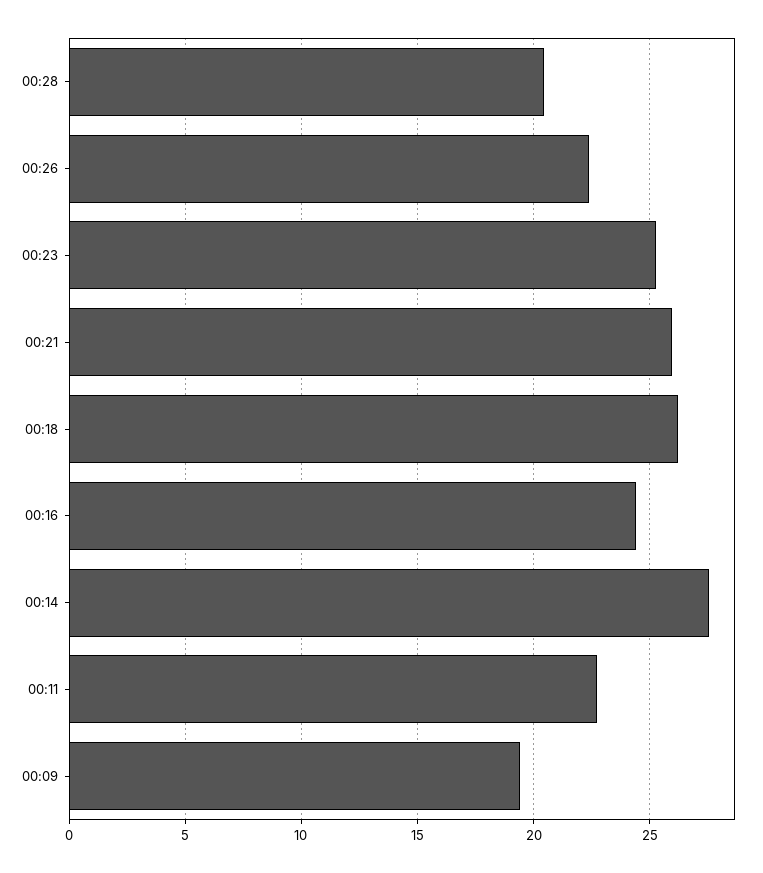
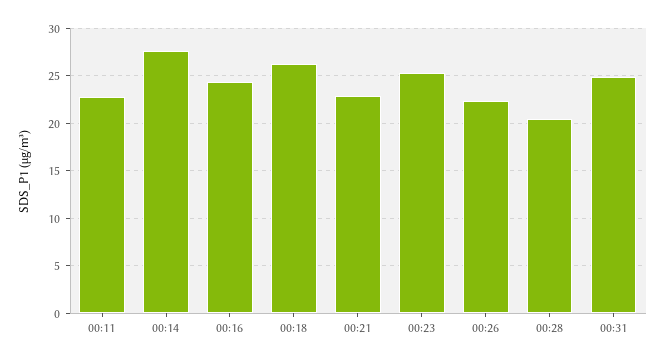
00:21: 26 -> 23
00:09: 19.5 -> none
00:31: none -> 25

